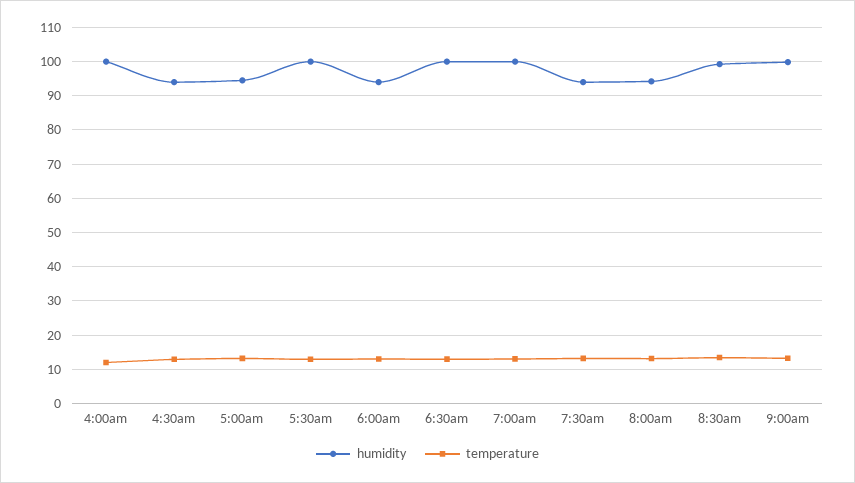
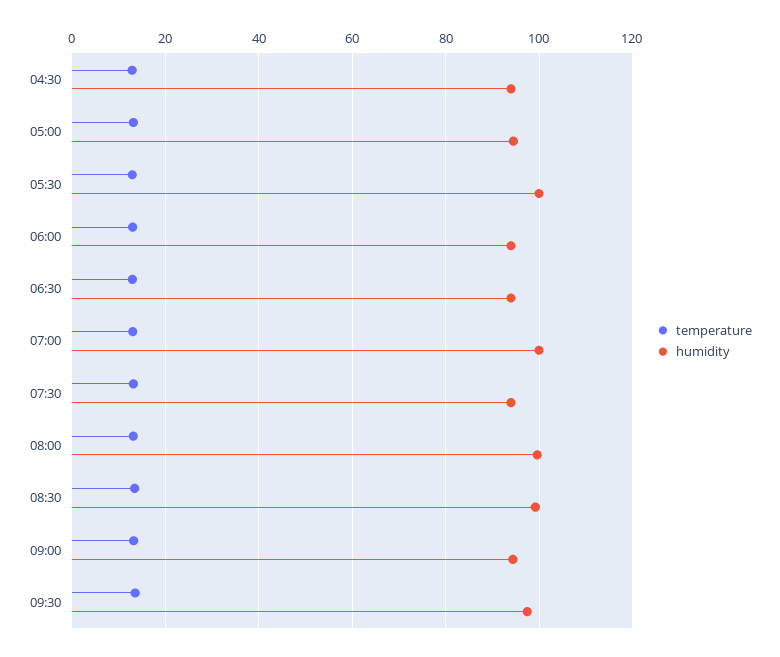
humidity, 4:00am: 100 -> none
temperature, 4:00am: 12 -> none
humidity, 6:30am: 100 -> 94
humidity, 8:00am: 94 -> 100
humidity, 9:00am: 100 -> 94
temperature, 09:30: none -> 14
humidity, 09:30: none -> 98

